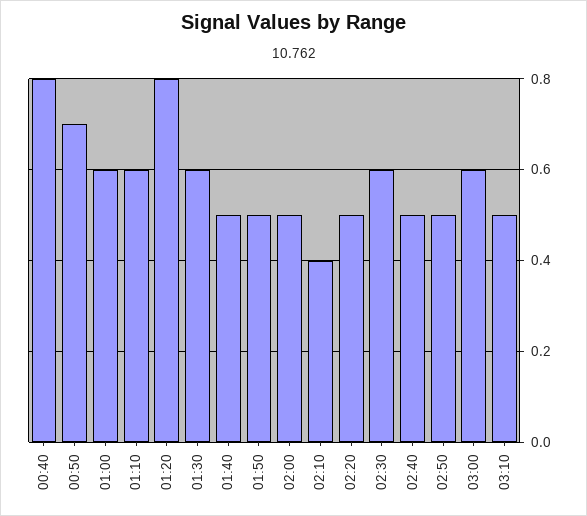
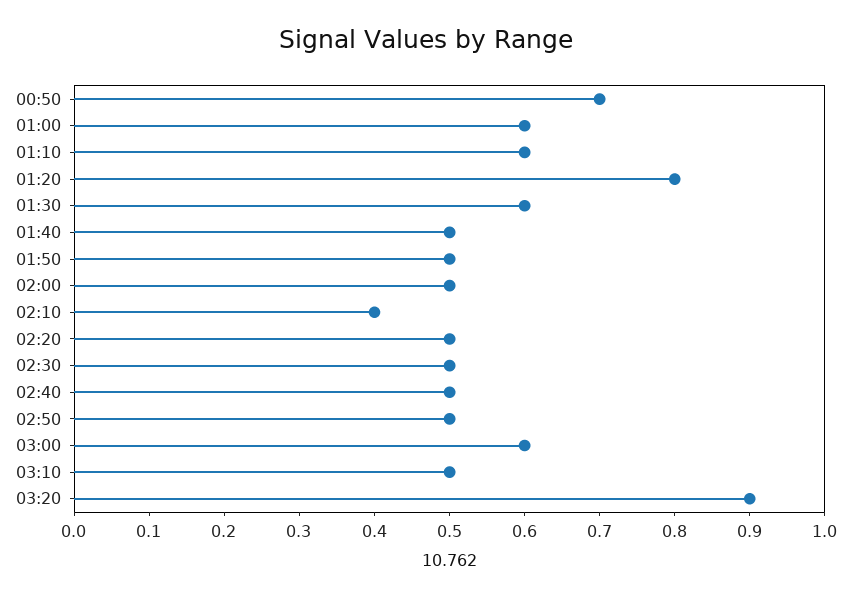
00:40: 0.8 -> none
02:30: 0.6 -> 0.5
03:20: none -> 0.9

